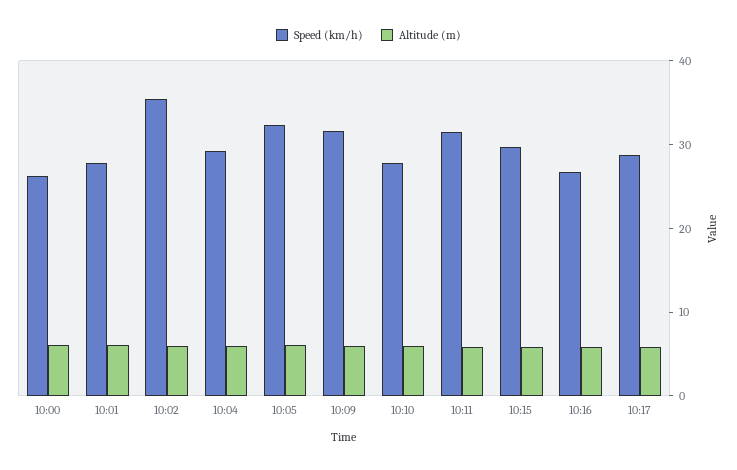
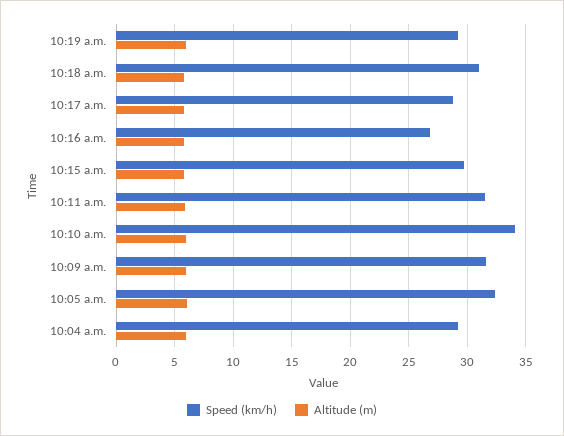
Speed (km/h), 10:00: 26 -> none
Altitude (m), 10:00: 6 -> none
Speed (km/h), 10:01: 28 -> none
Altitude (m), 10:01: 6 -> none
Speed (km/h), 10:02: 36 -> none
Altitude (m), 10:02: 6 -> none
Speed (km/h), 10:10: 28 -> 34
Speed (km/h), 10:19 a.m.: none -> 29
Altitude (m), 10:19 a.m.: none -> 6
Speed (km/h), 10:18 a.m.: none -> 31
Altitude (m), 10:18 a.m.: none -> 6

